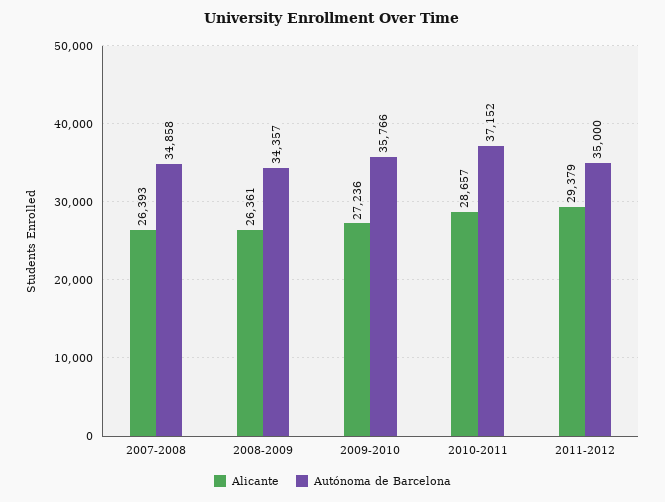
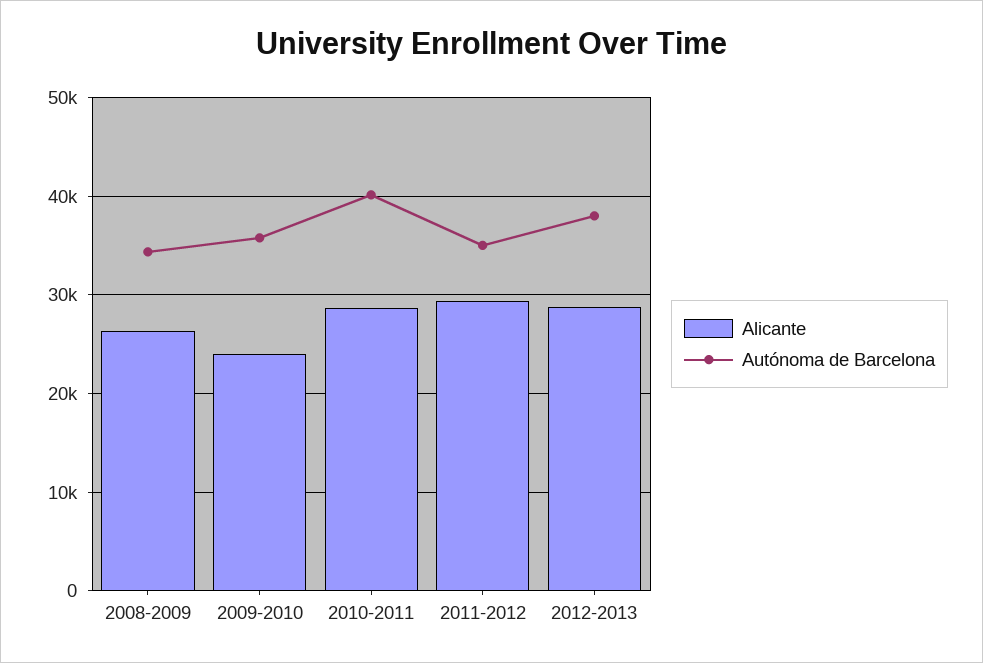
Alicante, 2007-2008: 26393 -> none
Autónoma de Barcelona, 2007-2008: 34858 -> none
Alicante, 2009-2010: 27236 -> 24000
Autónoma de Barcelona, 2010-2011: 37152 -> 40000
Alicante, 2012-2013: none -> 29000
Autónoma de Barcelona, 2012-2013: none -> 38000

